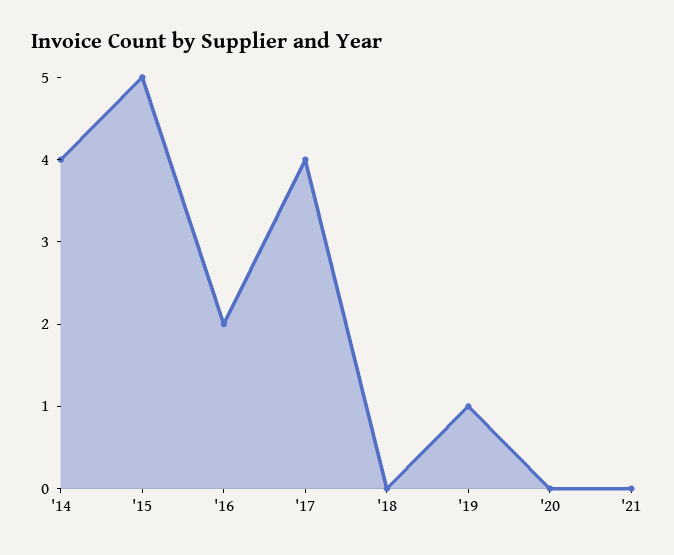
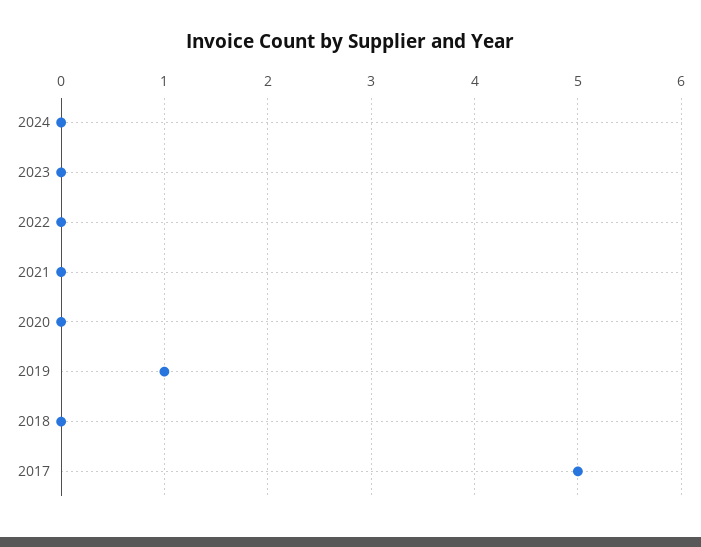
'14: 4 -> none
'15: 5 -> none
'16: 2 -> none
'17: 4 -> 5
2024: none -> 0
2023: none -> 0
2022: none -> 0

